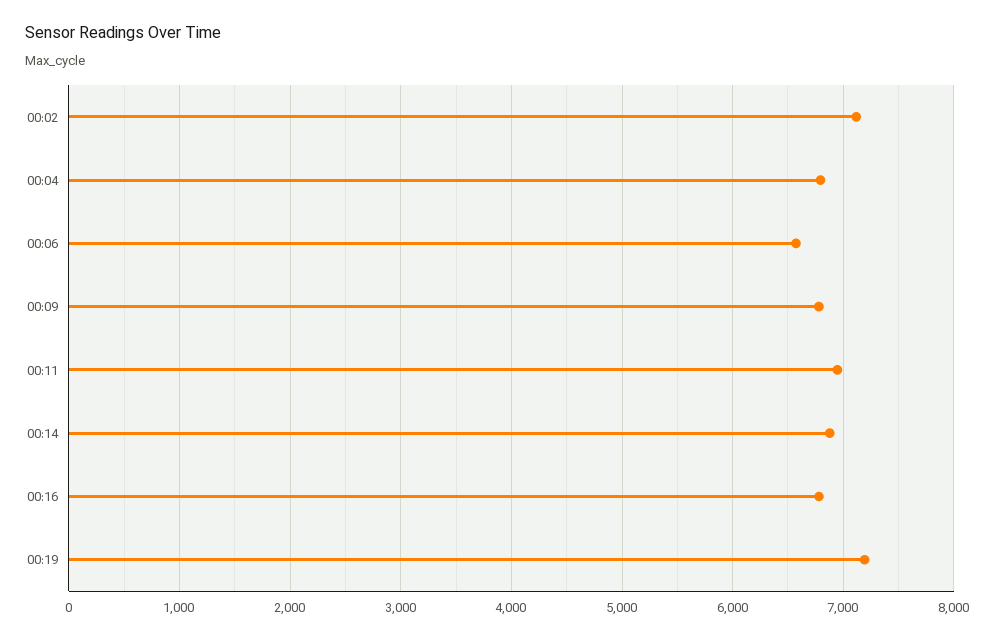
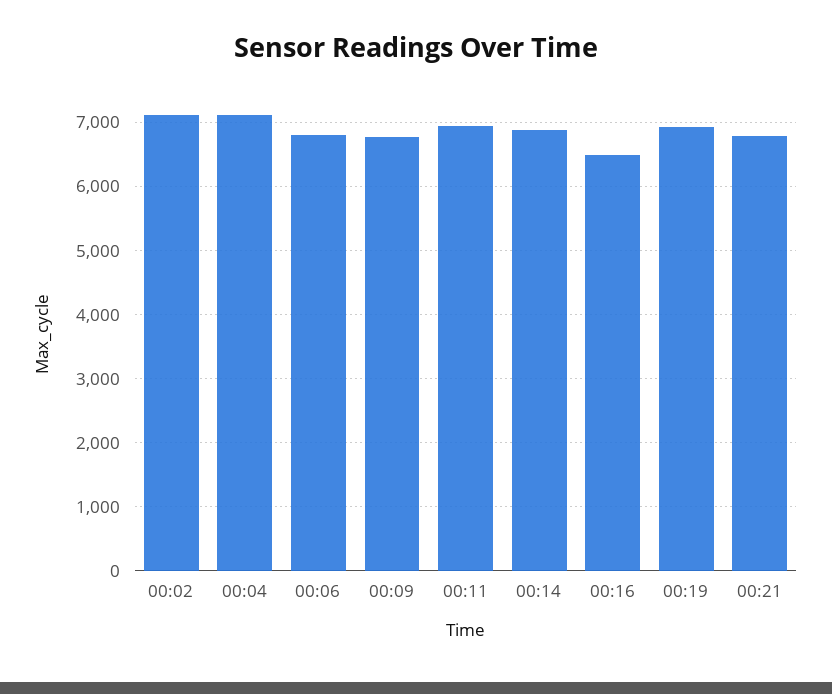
00:04: 6800 -> 7100
00:06: 6600 -> 6800
00:16: 6800 -> 6500
00:19: 7200 -> 6900
00:21: none -> 6800

